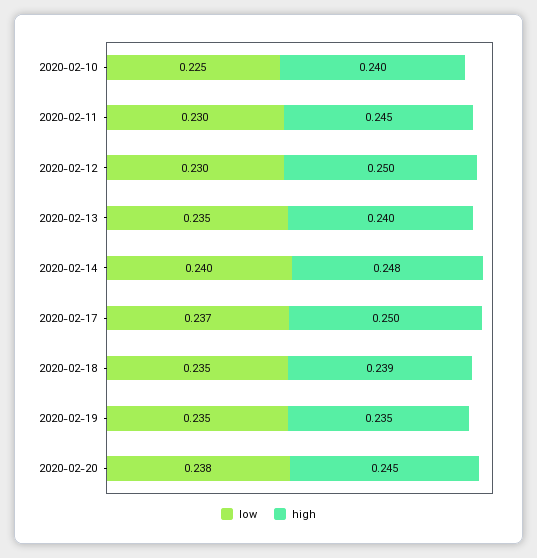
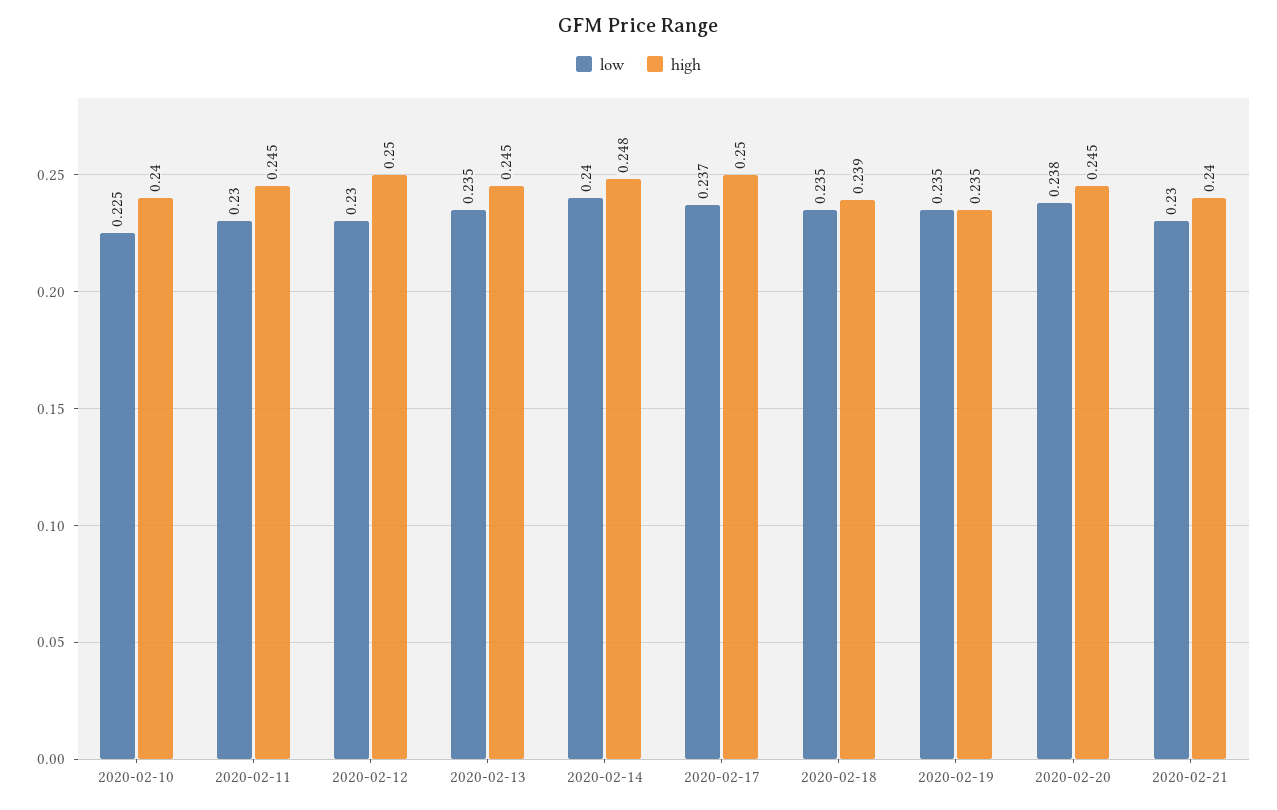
high, 2020-02-13: 0.24 -> 0.245
low, 2020-02-21: none -> 0.23
high, 2020-02-21: none -> 0.24

